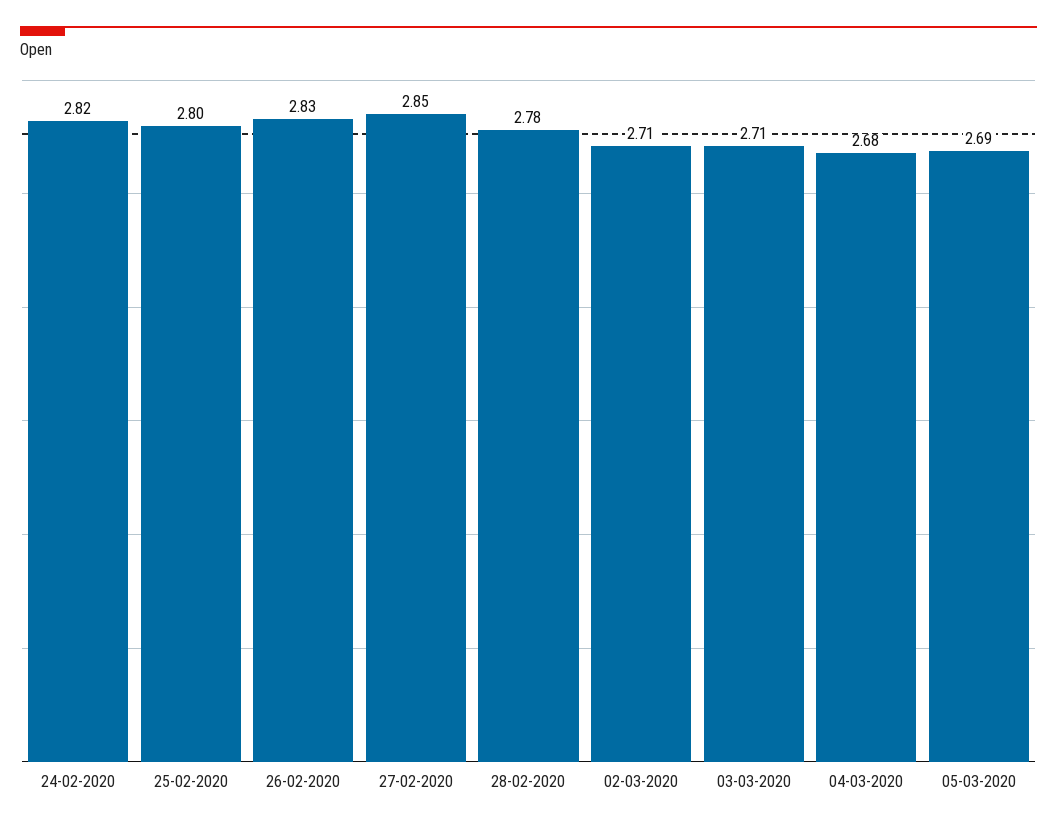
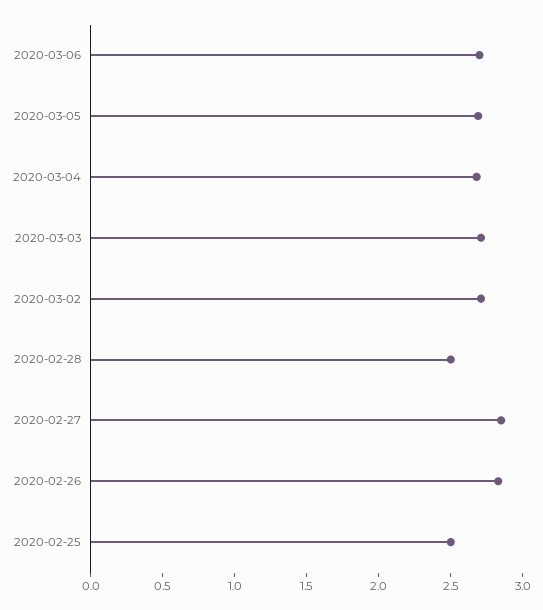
24-02-2020: 2.82 -> none
25-02-2020: 2.8 -> 2.5
28-02-2020: 2.78 -> 2.5
2020-03-06: none -> 2.7

